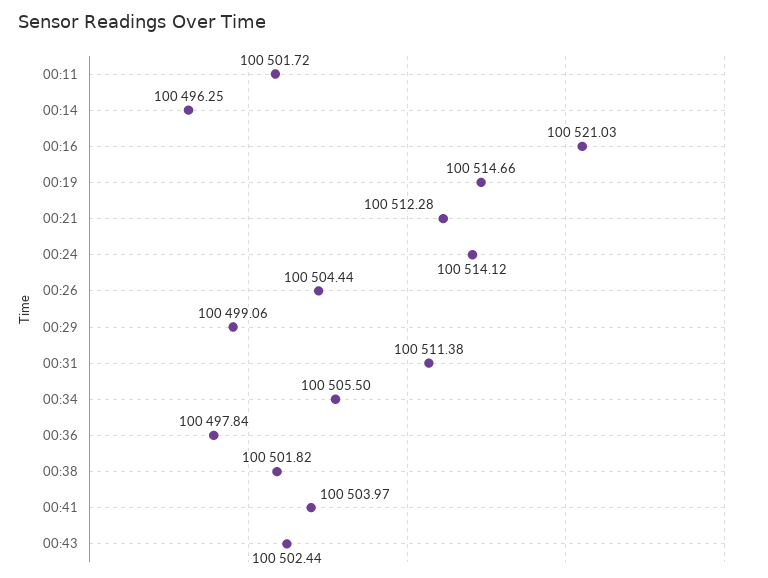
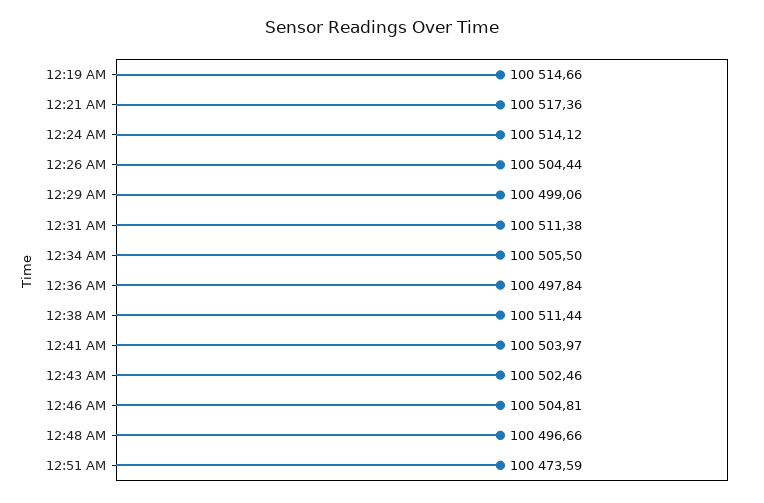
00:11: 100501.72 -> none
00:14: 100496.25 -> none
00:16: 100521.03 -> none
00:21: 100512.28 -> 100517.36
00:38: 100501.82 -> 100511.44
00:43: 100502.44 -> 100502.46
12:46 AM: none -> 100504.81
12:48 AM: none -> 100496.66
12:51 AM: none -> 100473.59

